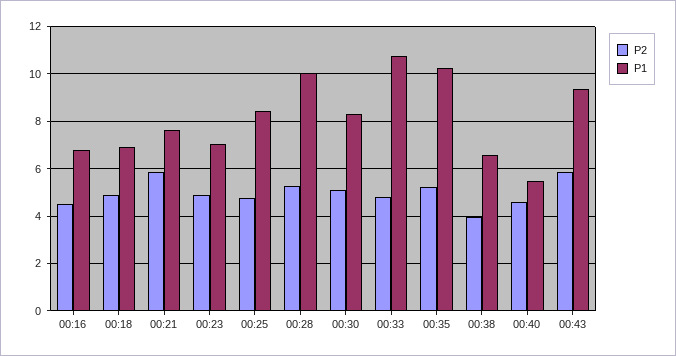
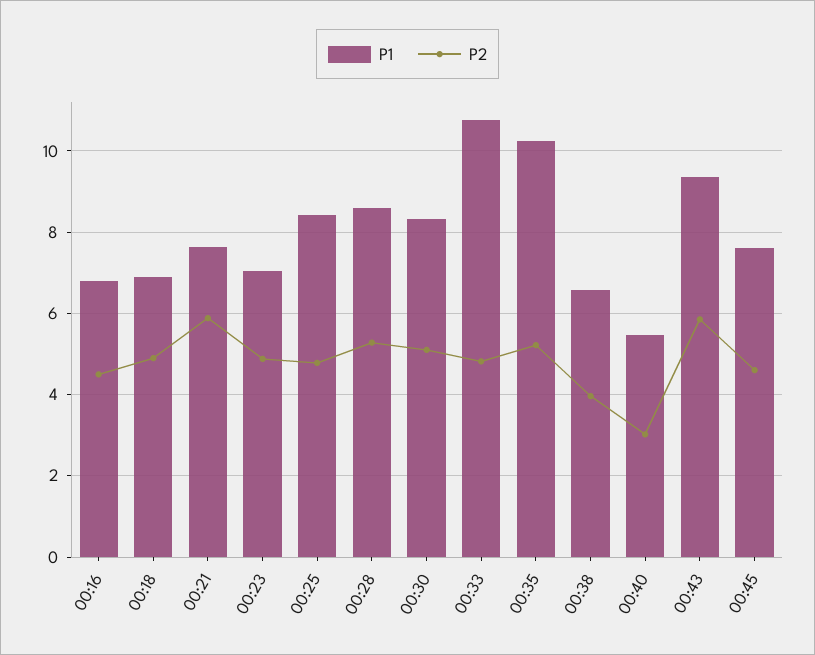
P1, 00:28: 10 -> 8.6
P2, 00:40: 4.5 -> 3
P1, 00:45: none -> 7.6
P2, 00:45: none -> 4.6

